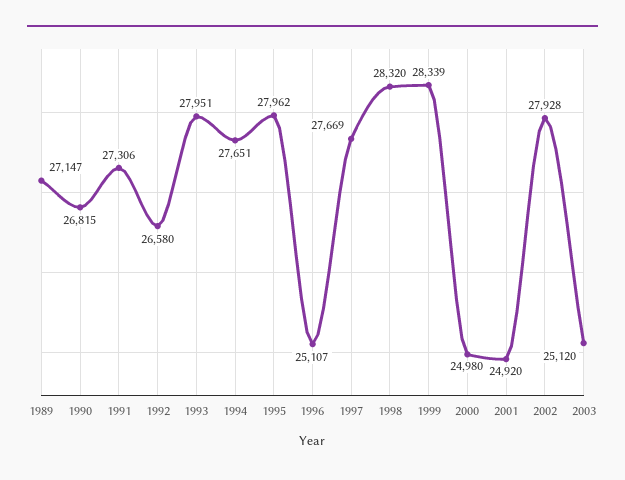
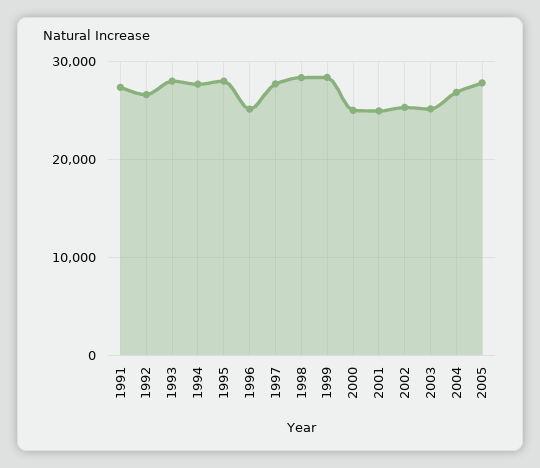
1989: 27147 -> none
1990: 26815 -> none
2002: 27928 -> 25000
2004: none -> 27000
2005: none -> 28000

